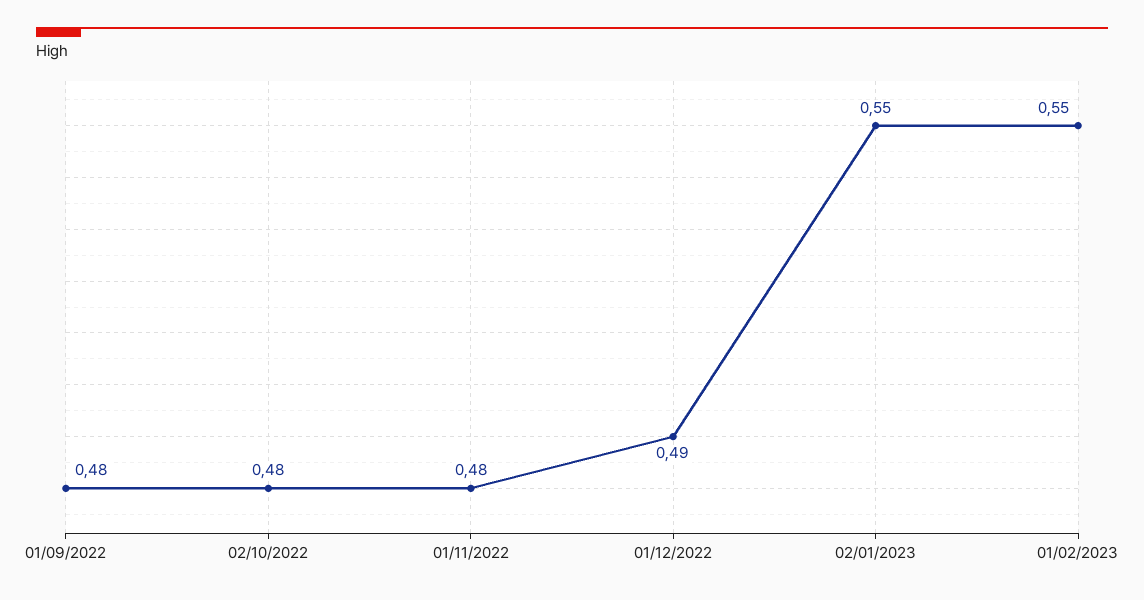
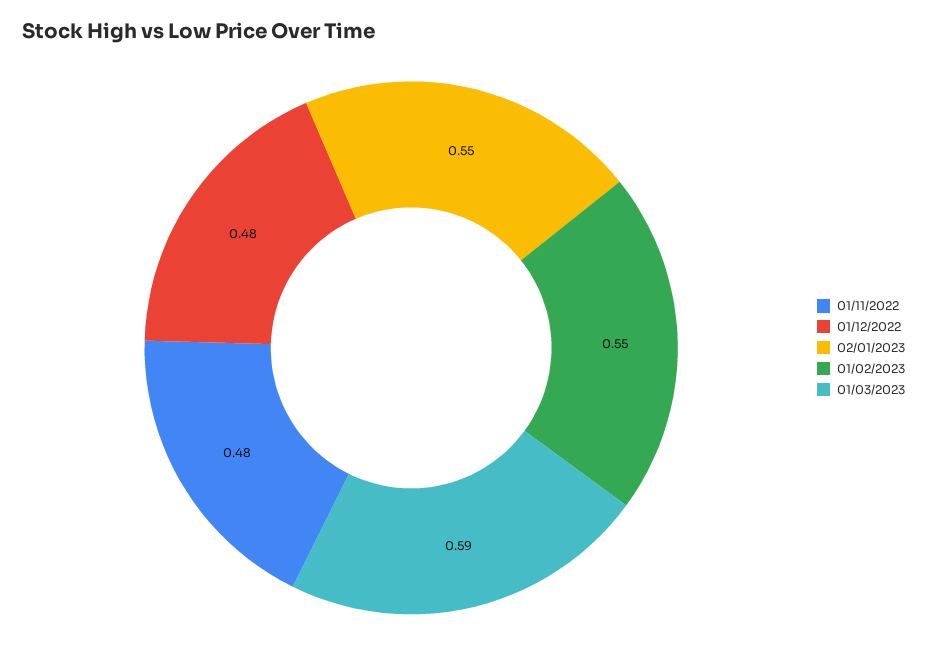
01/09/2022: 0.48 -> none
02/10/2022: 0.48 -> none
01/12/2022: 0.49 -> 0.48
01/03/2023: none -> 0.59

